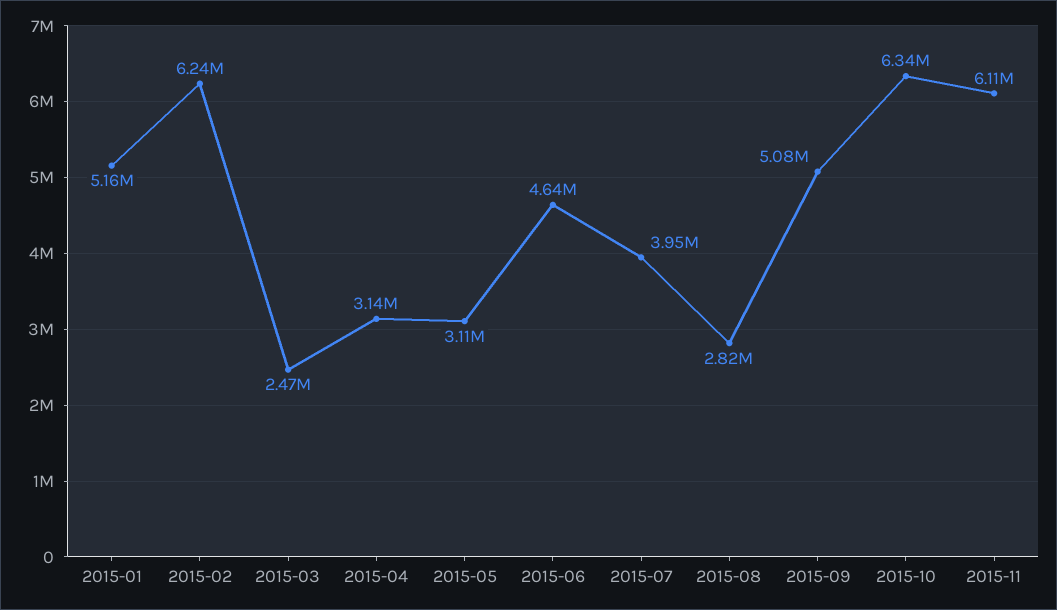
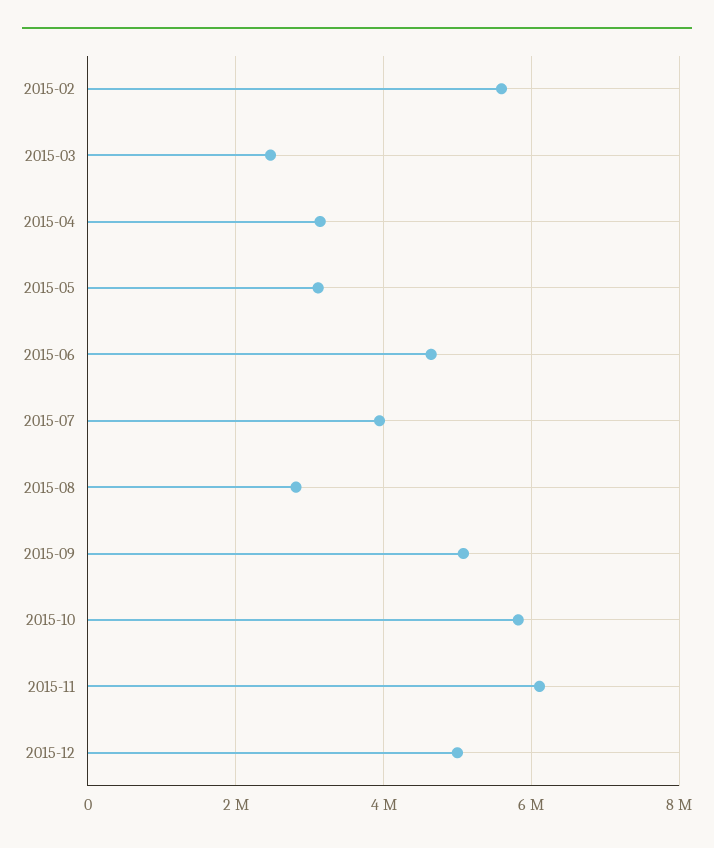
2015-01: 5160000 -> none
2015-02: 6240000 -> 5600000
2015-10: 6340000 -> 5800000
2015-12: none -> 5000000

